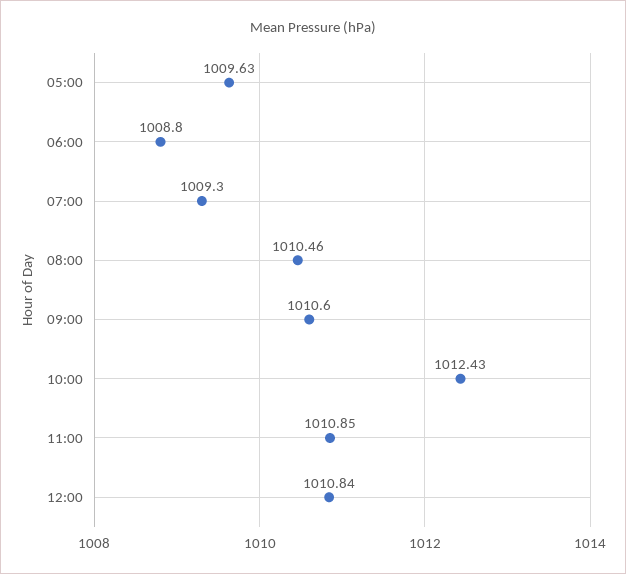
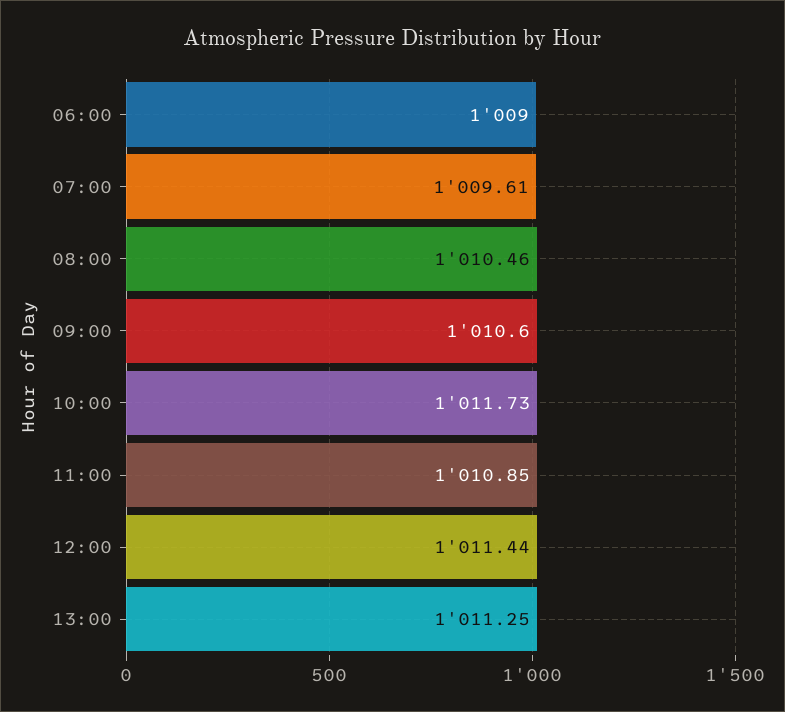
05:00: 1009.63 -> none
06:00: 1008.8 -> 1009
07:00: 1009.3 -> 1009.61
10:00: 1012.43 -> 1011.73
12:00: 1010.84 -> 1011.44
13:00: none -> 1011.25

